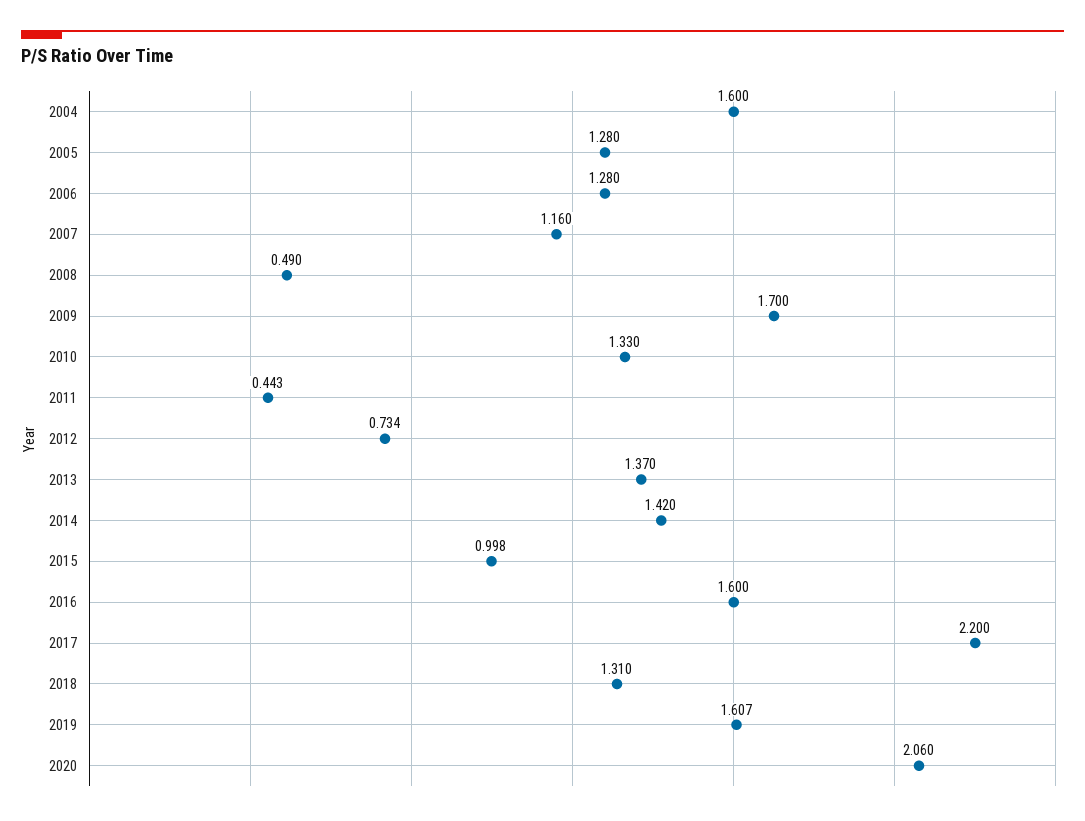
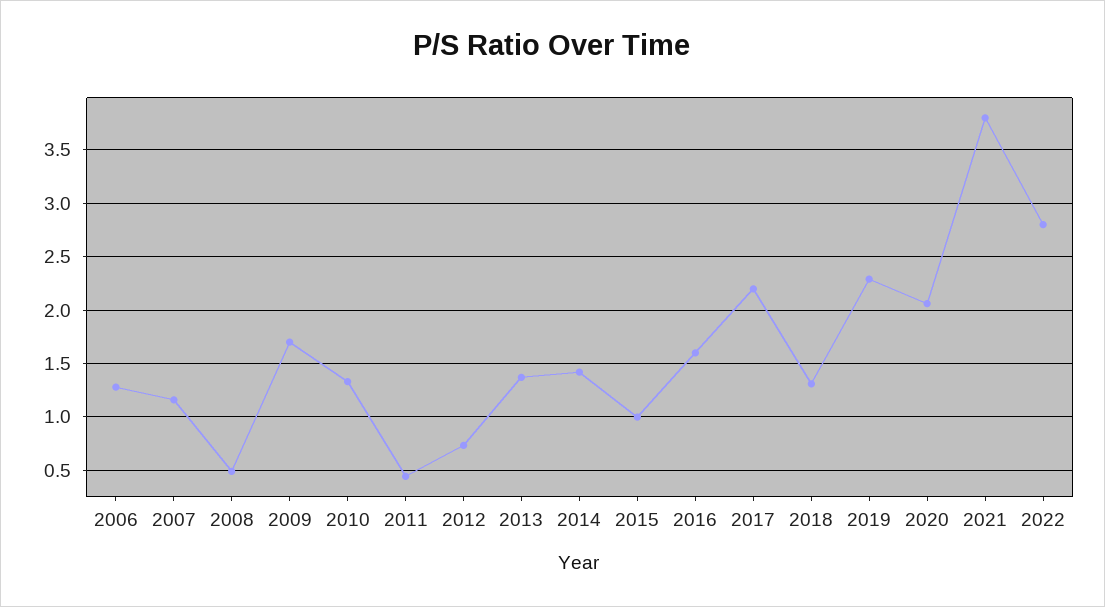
2004: 1.6 -> none
2005: 1.28 -> none
2019: 1.607 -> 2.3
2021: none -> 3.8
2022: none -> 2.8

